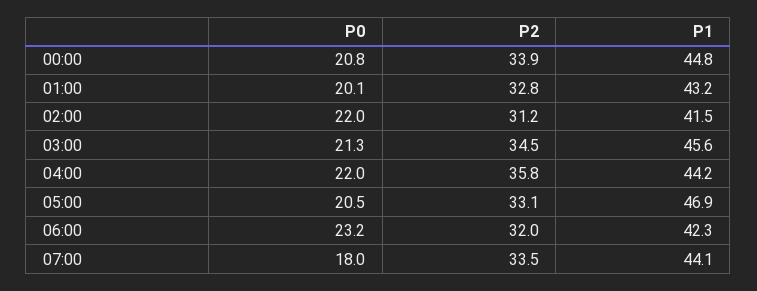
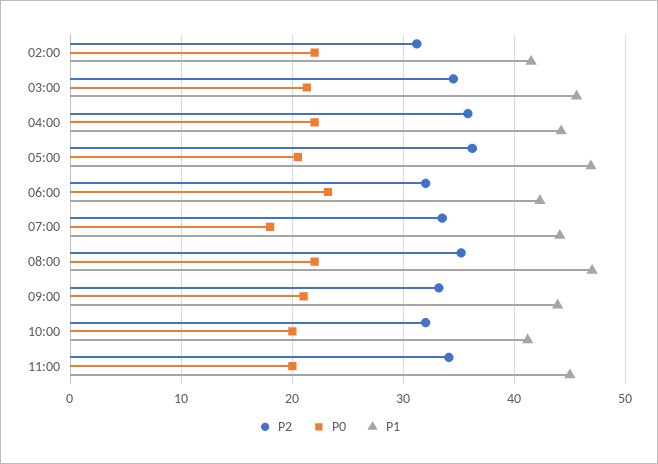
P0, 00:00: 20.8 -> none
P2, 00:00: 33.9 -> none
P1, 00:00: 44.8 -> none
P0, 01:00: 20.1 -> none
P2, 01:00: 32.8 -> none
P1, 01:00: 43.2 -> none
P2, 05:00: 33.1 -> 36
P2, 08:00: none -> 35
P0, 08:00: none -> 22
P1, 08:00: none -> 47
P2, 09:00: none -> 33
P0, 09:00: none -> 21
P1, 09:00: none -> 44
P2, 10:00: none -> 32
P0, 10:00: none -> 20
P1, 10:00: none -> 41
P2, 11:00: none -> 34
P0, 11:00: none -> 20
P1, 11:00: none -> 45

